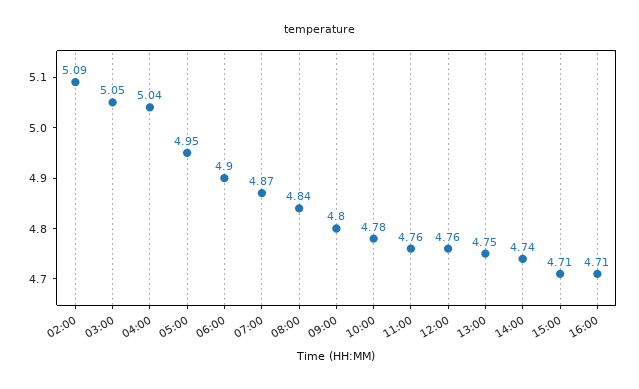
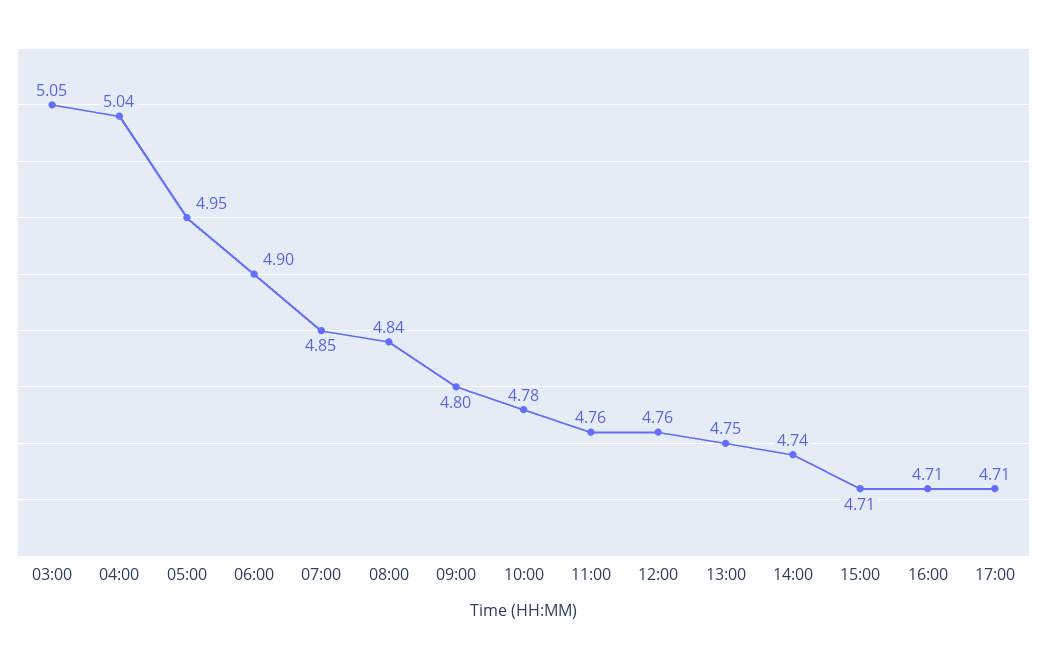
02:00: 5.09 -> none
07:00: 4.87 -> 4.85
17:00: none -> 4.71

